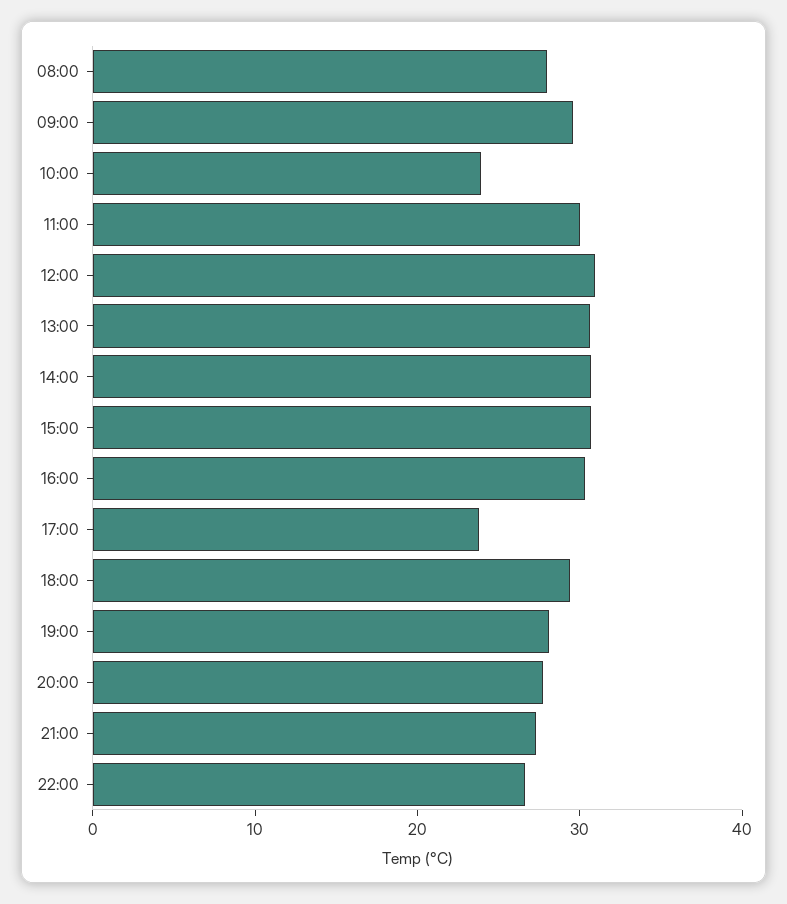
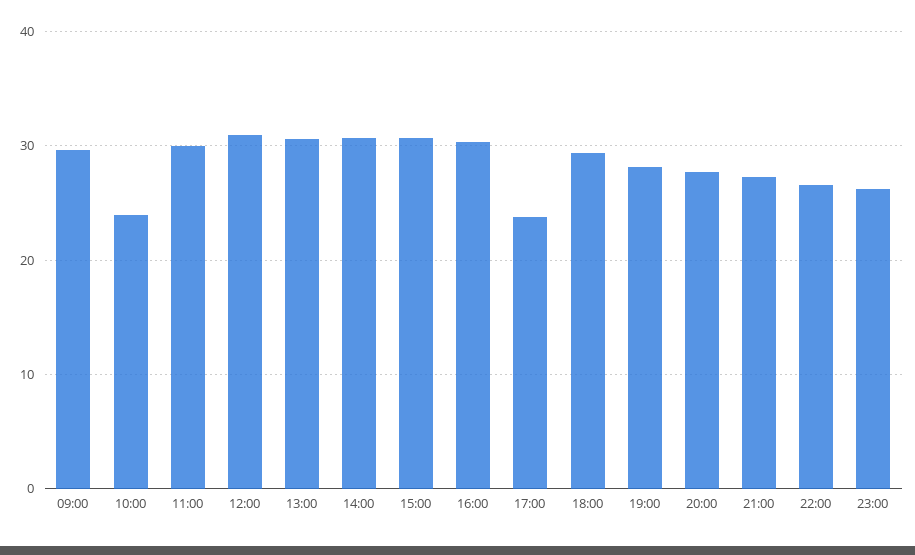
08:00: 28 -> none
23:00: none -> 26

